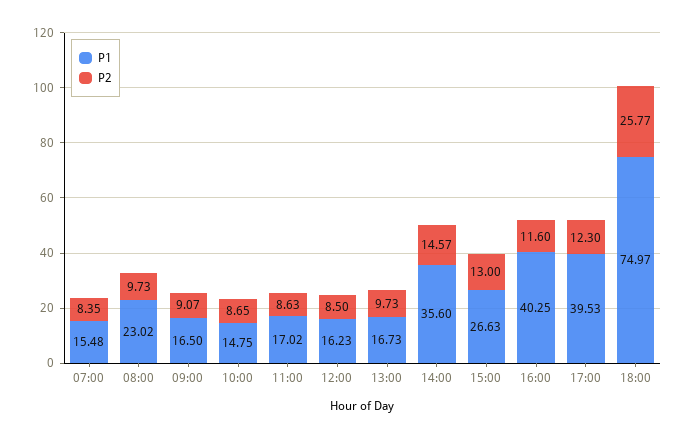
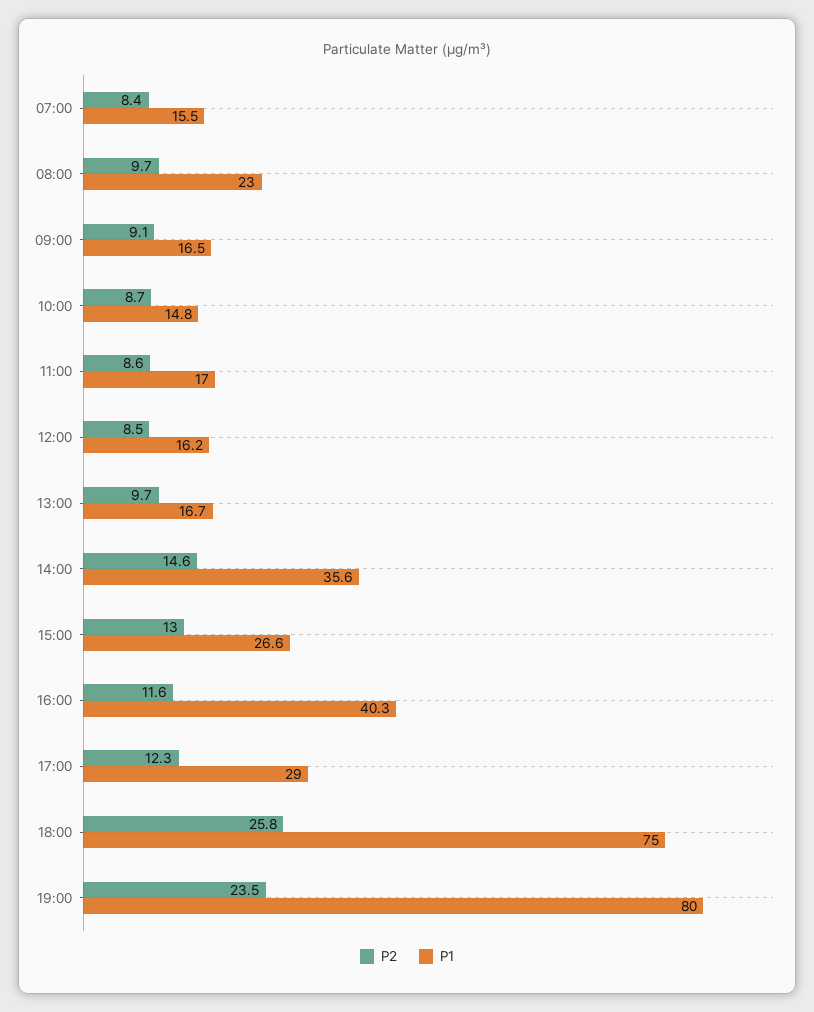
P1, 17:00: 39.53 -> 29
P2, 19:00: none -> 23.5
P1, 19:00: none -> 80

